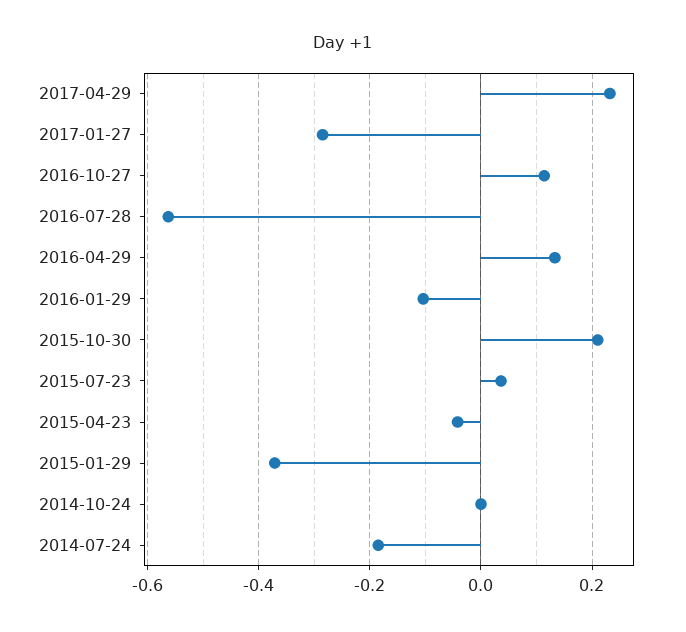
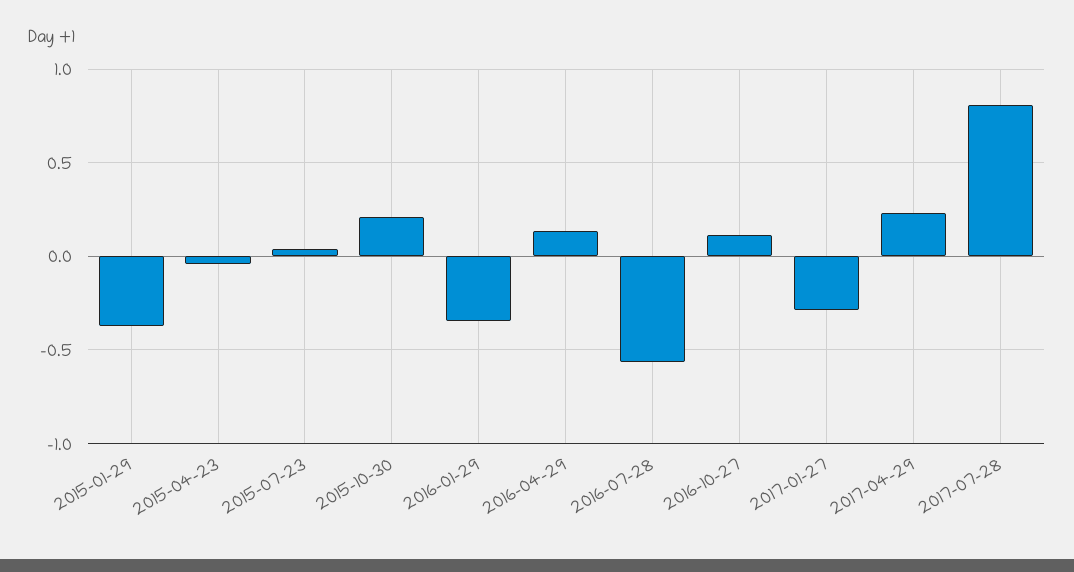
2016-01-29: -0.1 -> -0.35
2014-10-24: 0 -> none
2014-07-24: -0.18 -> none
2017-07-28: none -> 0.8

